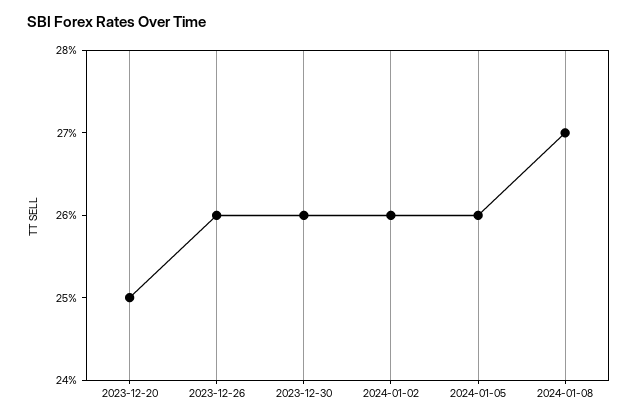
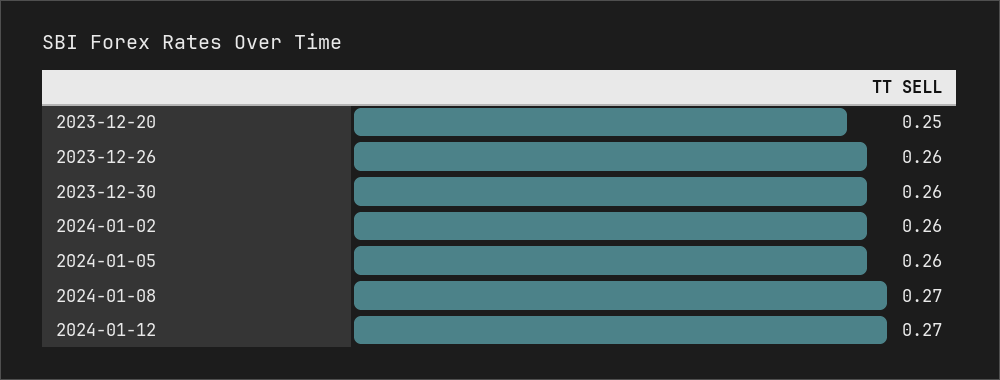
2024-01-12: none -> 0.27

